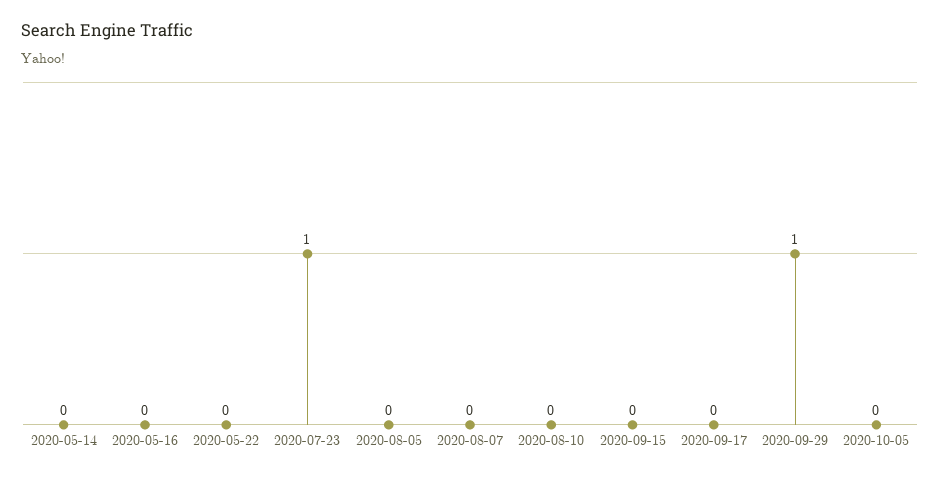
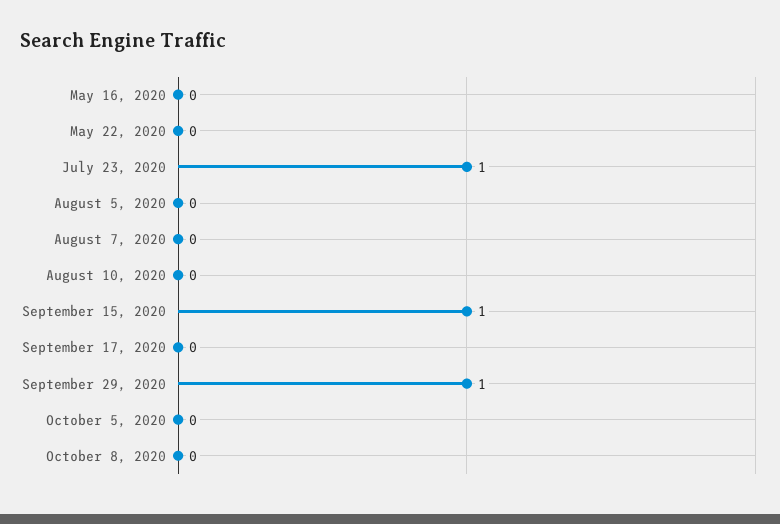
2020-05-14: 0 -> none
2020-09-15: 0 -> 1
October 8, 2020: none -> 0

